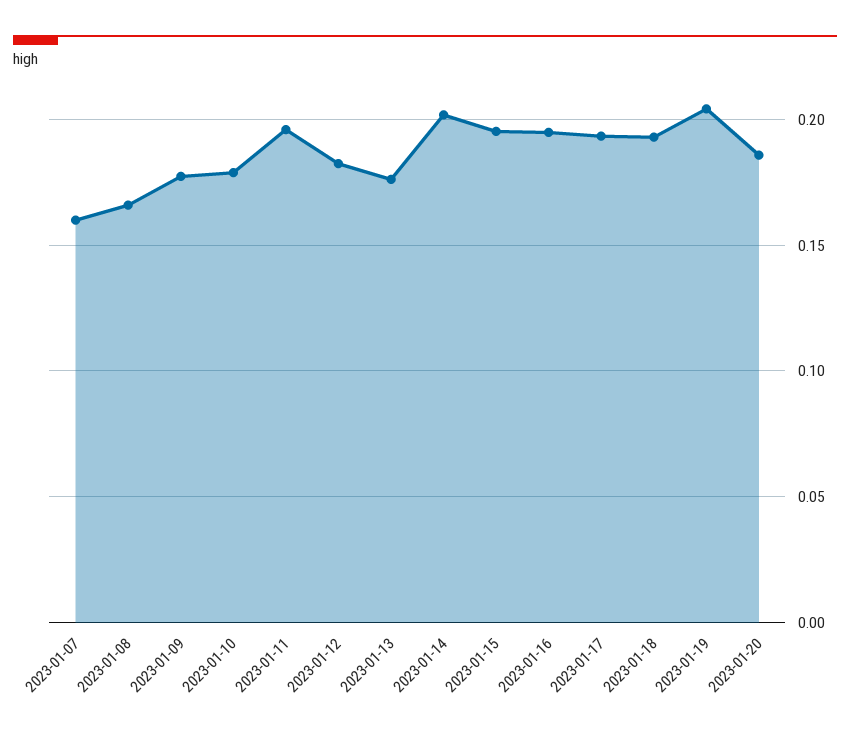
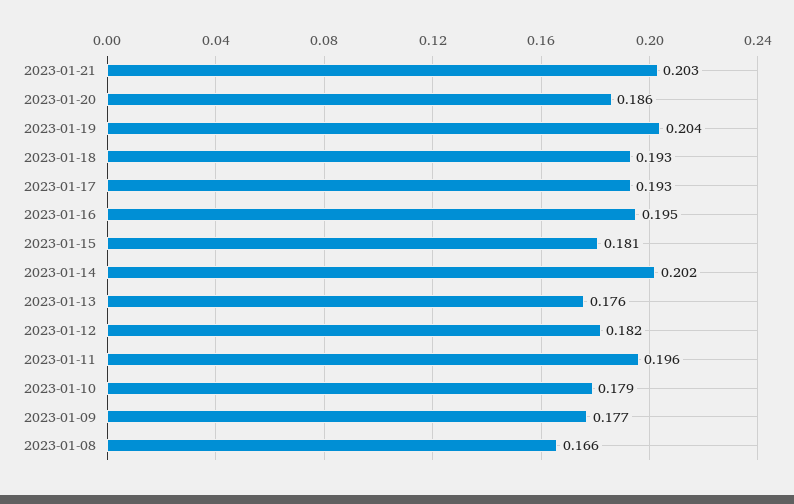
2023-01-07: 0.16 -> none
2023-01-15: 0.195 -> 0.181
2023-01-21: none -> 0.203

